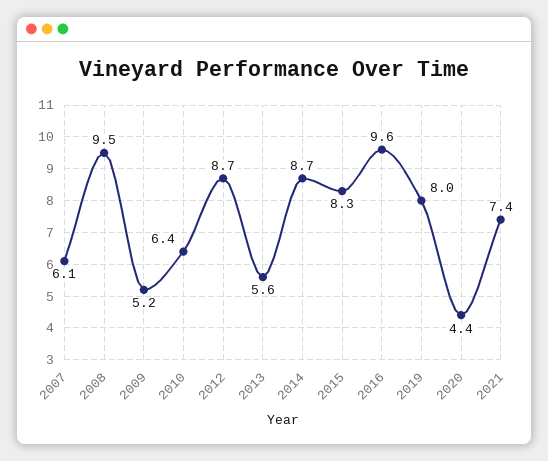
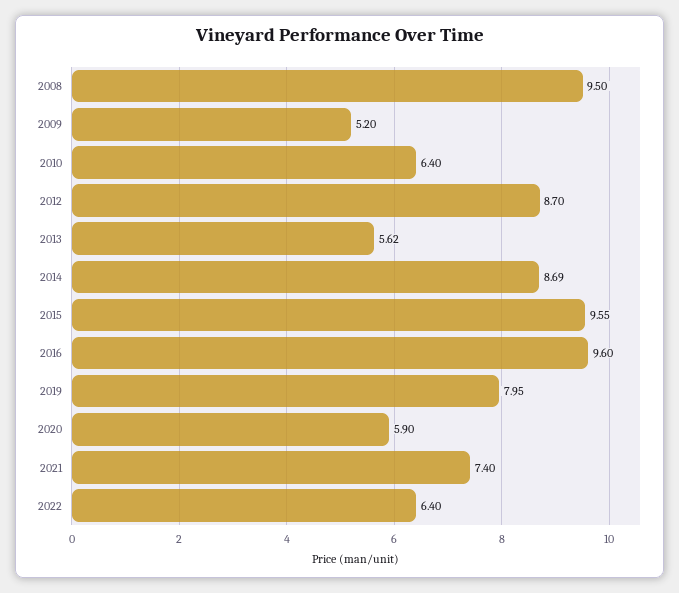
2007: 6.1 -> none
2015: 8.3 -> 9.55
2020: 4.4 -> 5.9
2022: none -> 6.4

